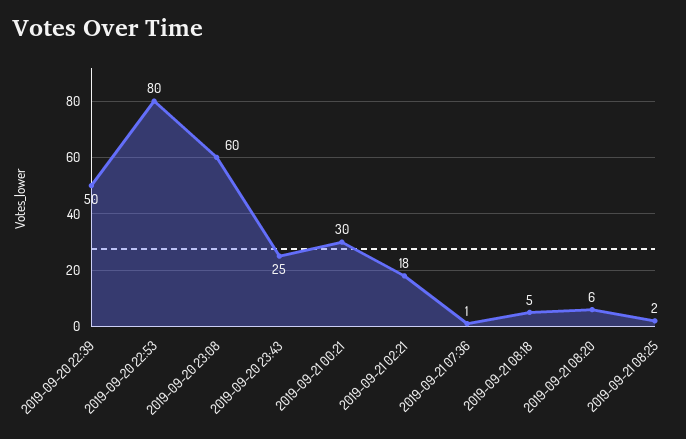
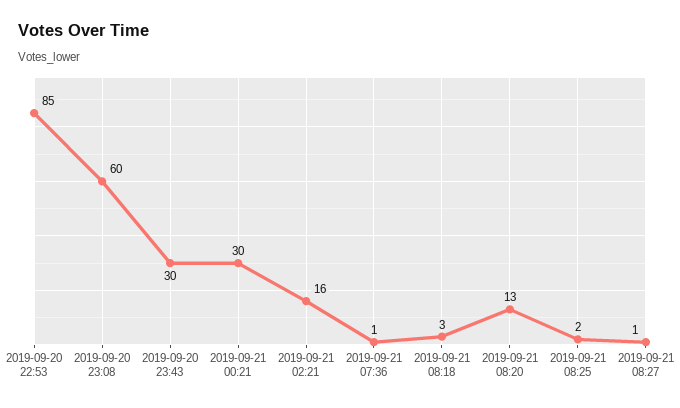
2019-09-20 22:39: 50 -> none
2019-09-20 22:53: 80 -> 85
2019-09-20 23:43: 25 -> 30
2019-09-21 02:21: 18 -> 16
2019-09-21 08:18: 5 -> 3
2019-09-21 08:20: 6 -> 13
2019-09-21 08:27: none -> 1

